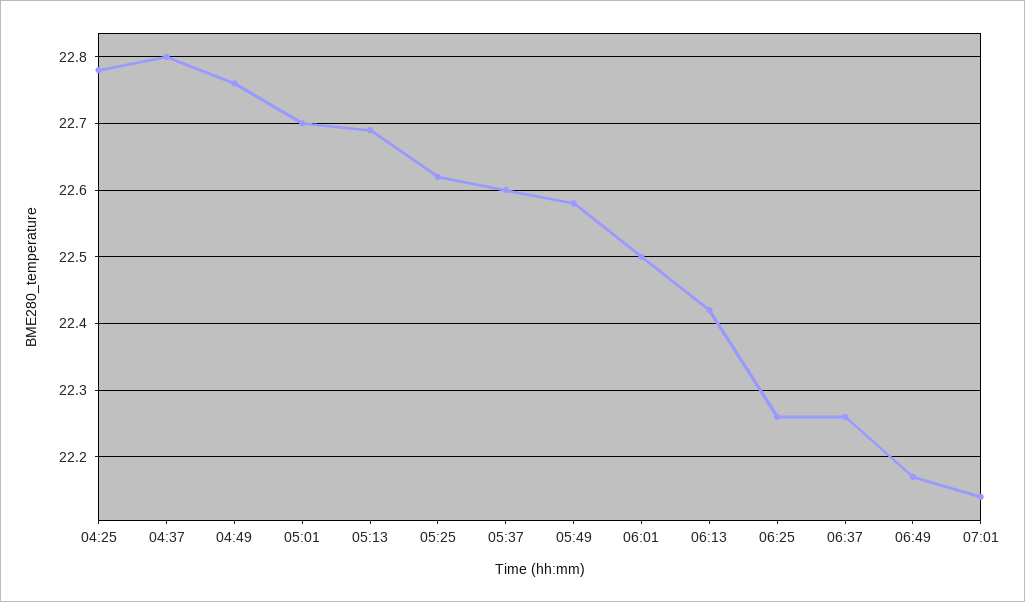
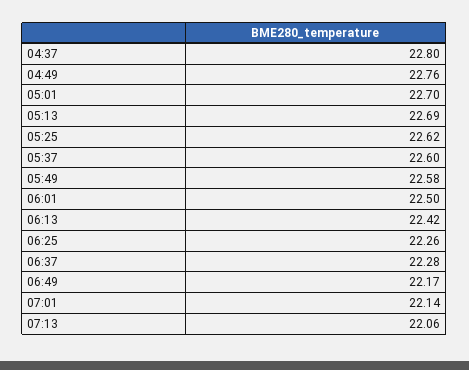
04:25: 22.78 -> none
06:37: 22.26 -> 22.28
07:13: none -> 22.06

